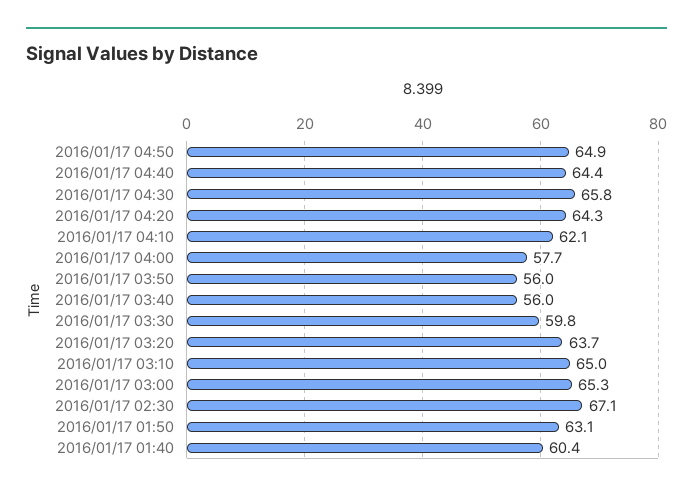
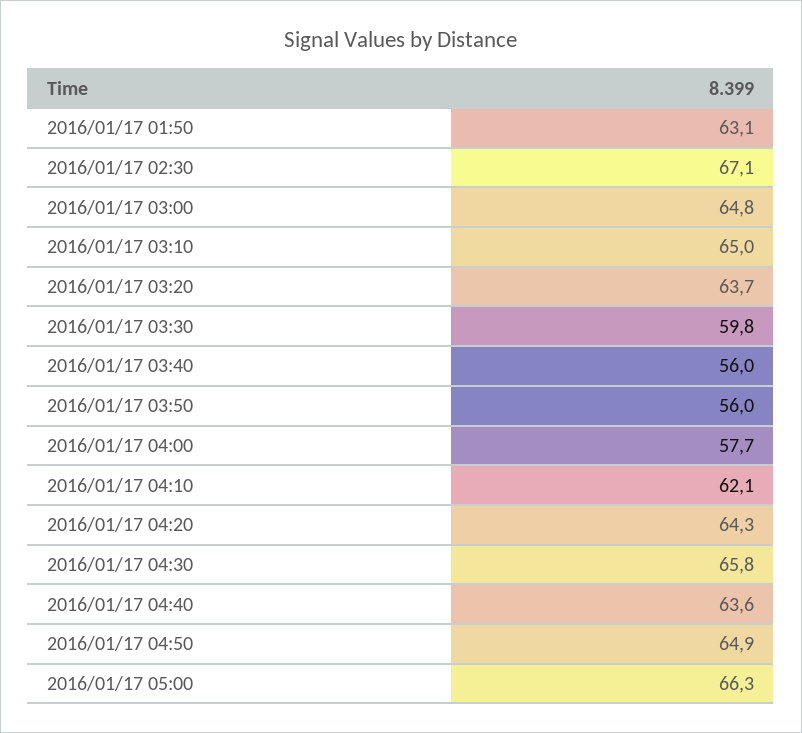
2016/01/17 04:40: 64.4 -> 63.6
2016/01/17 03:00: 65.3 -> 64.8
2016/01/17 01:40: 60.4 -> none
2016/01/17 05:00: none -> 66.3

